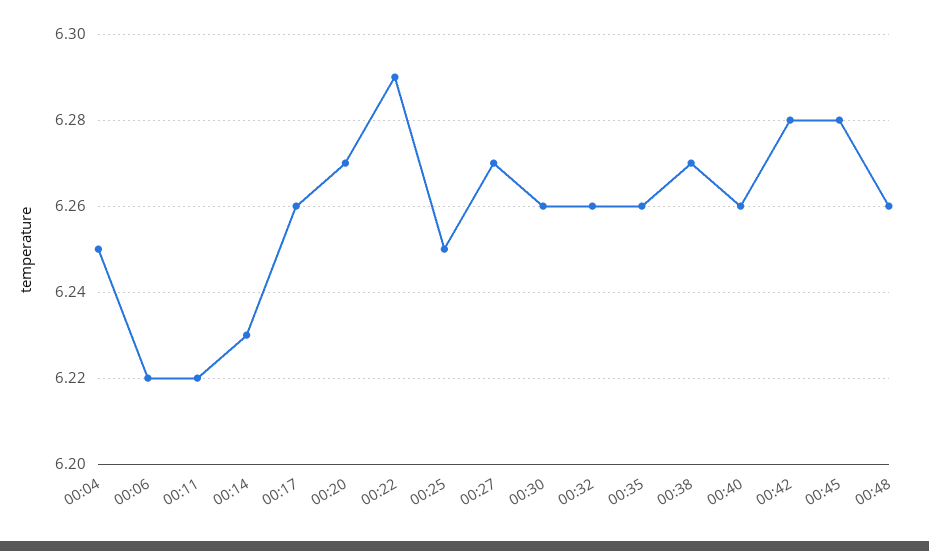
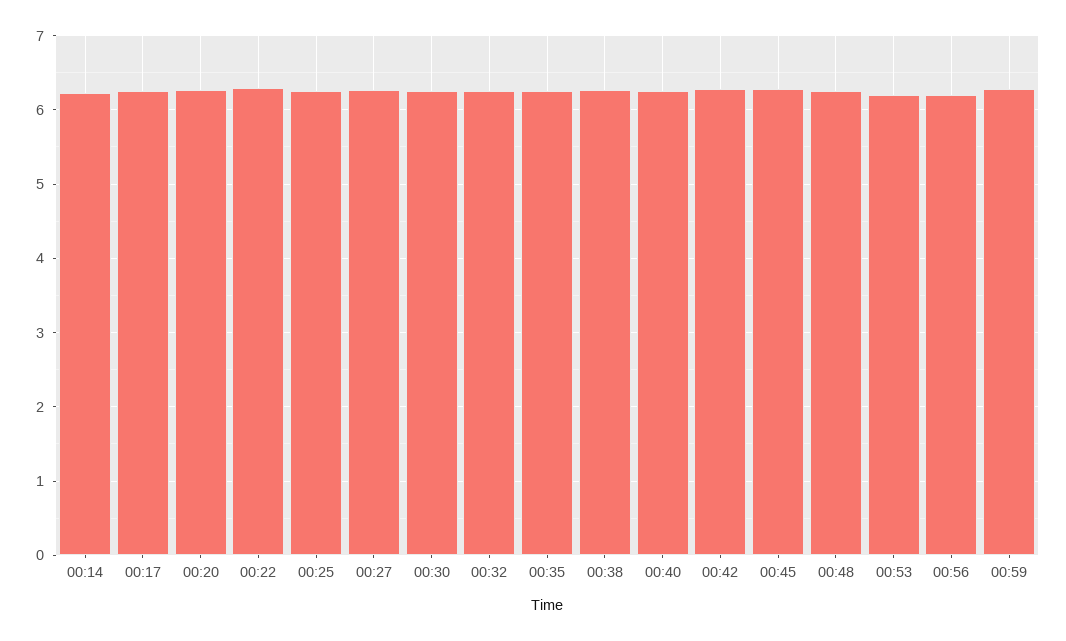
00:04: 6.25 -> none
00:06: 6.22 -> none
00:11: 6.22 -> none
00:53: none -> 6.2
00:56: none -> 6.2
00:59: none -> 6.3

